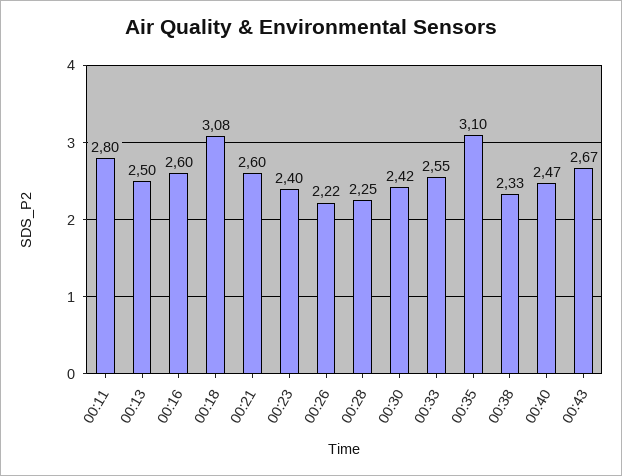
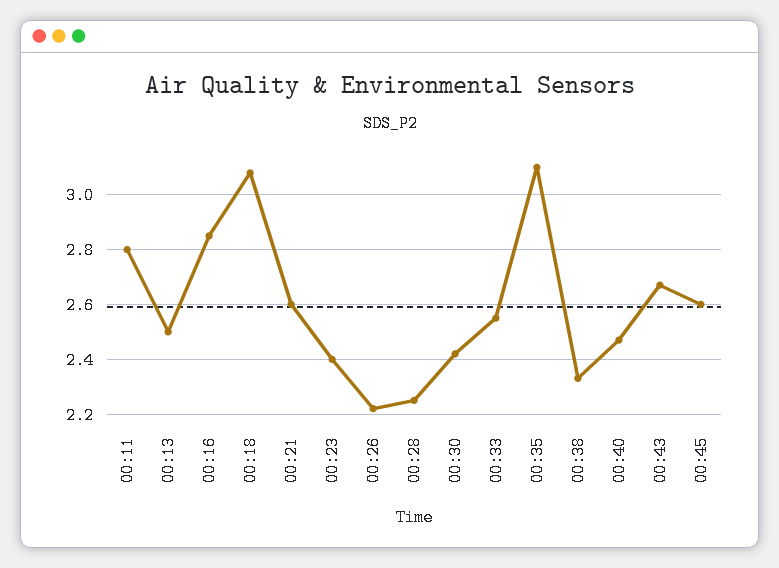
00:16: 2.6 -> 2.85
00:45: none -> 2.6

